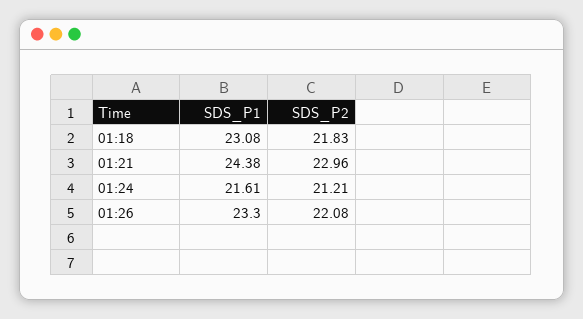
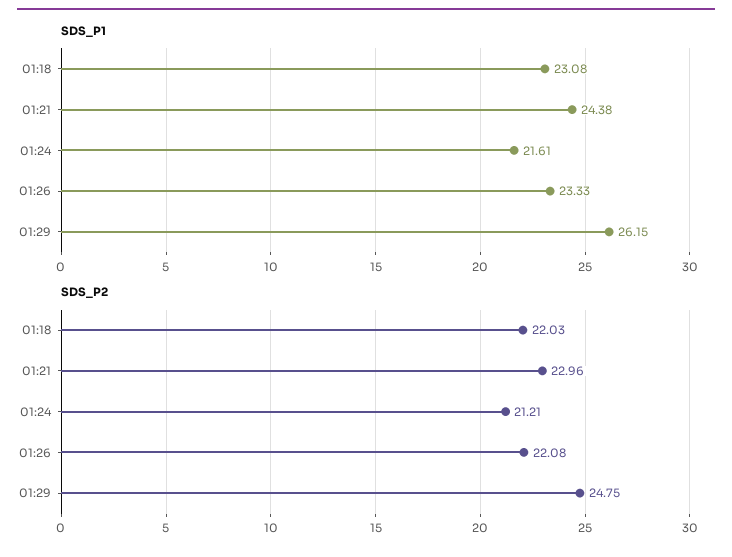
SDS_P2, 01:18: 21.83 -> 22.03
SDS_P1, 01:26: 23.3 -> 23.33
SDS_P1, 01:29: none -> 26.15
SDS_P2, 01:29: none -> 24.75

